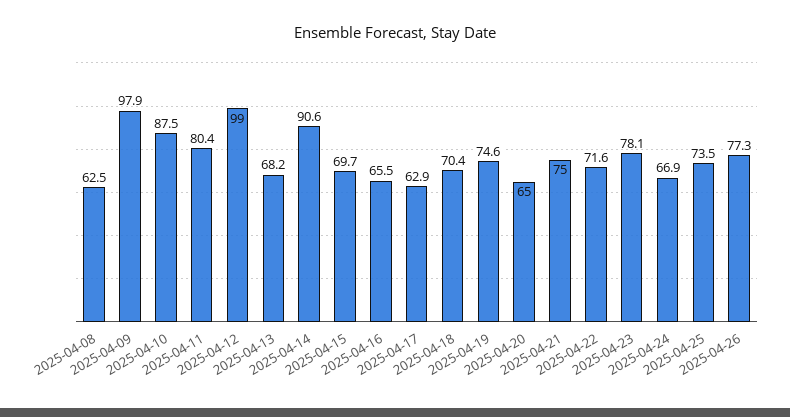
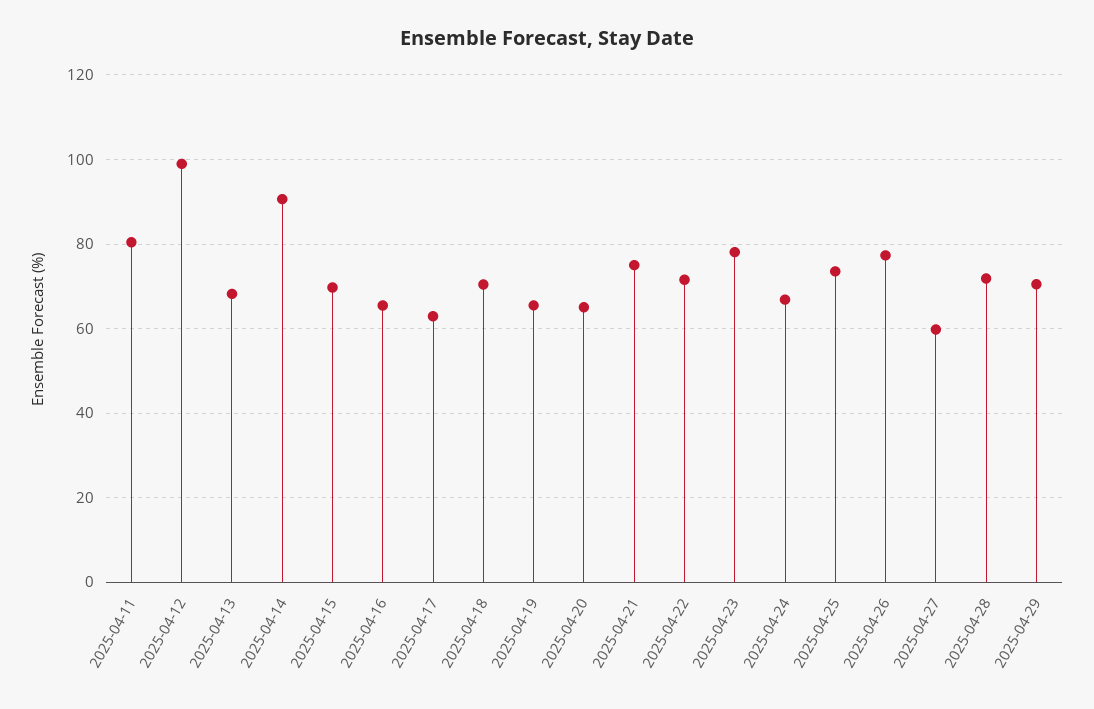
2025-04-08: 62.5 -> none
2025-04-09: 97.9 -> none
2025-04-10: 87.5 -> none
2025-04-19: 74.6 -> 66
2025-04-27: none -> 60
2025-04-28: none -> 72
2025-04-29: none -> 70

